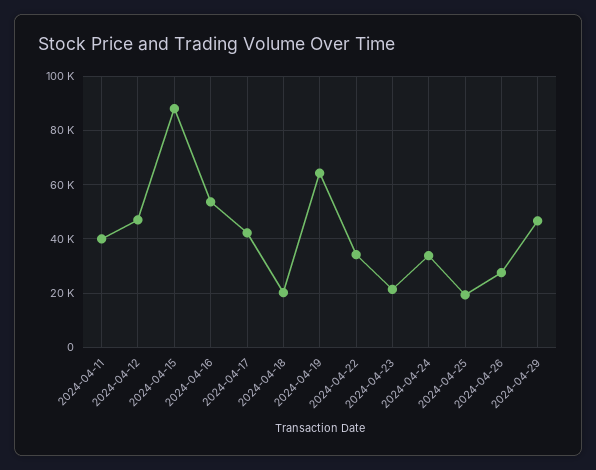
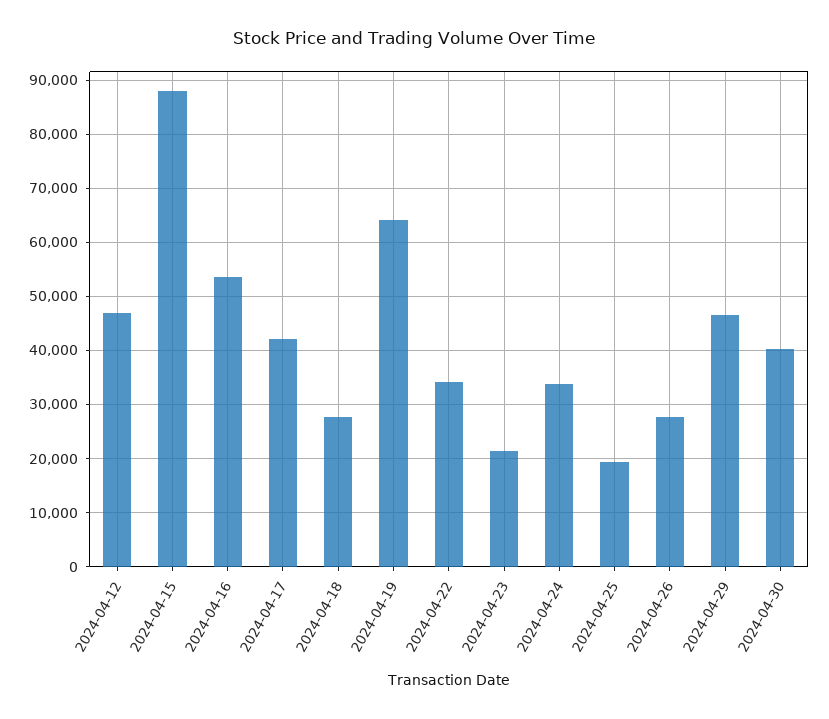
2024-04-11: 40000 -> none
2024-04-18: 20000 -> 28000
2024-04-30: none -> 40000

